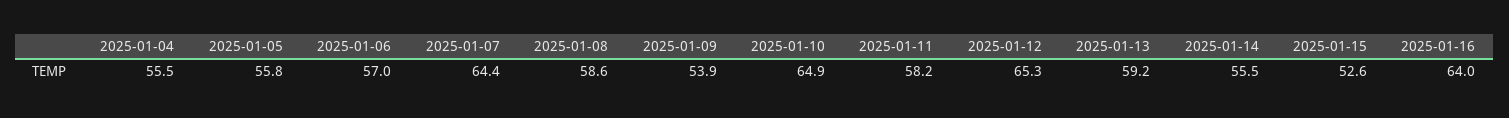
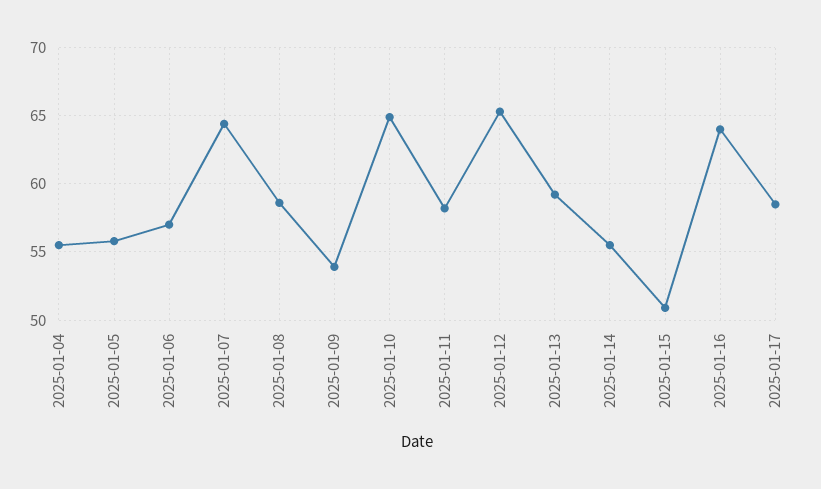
2025-01-15: 52.6 -> 51
2025-01-17: none -> 58.5

